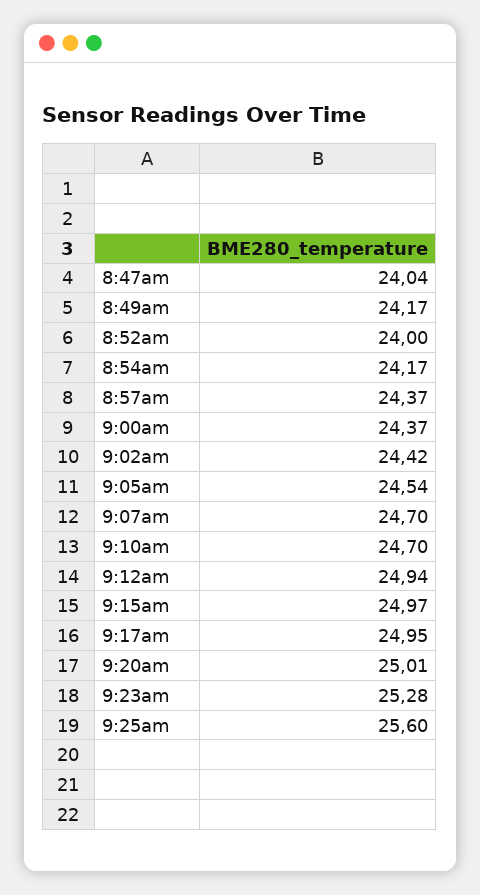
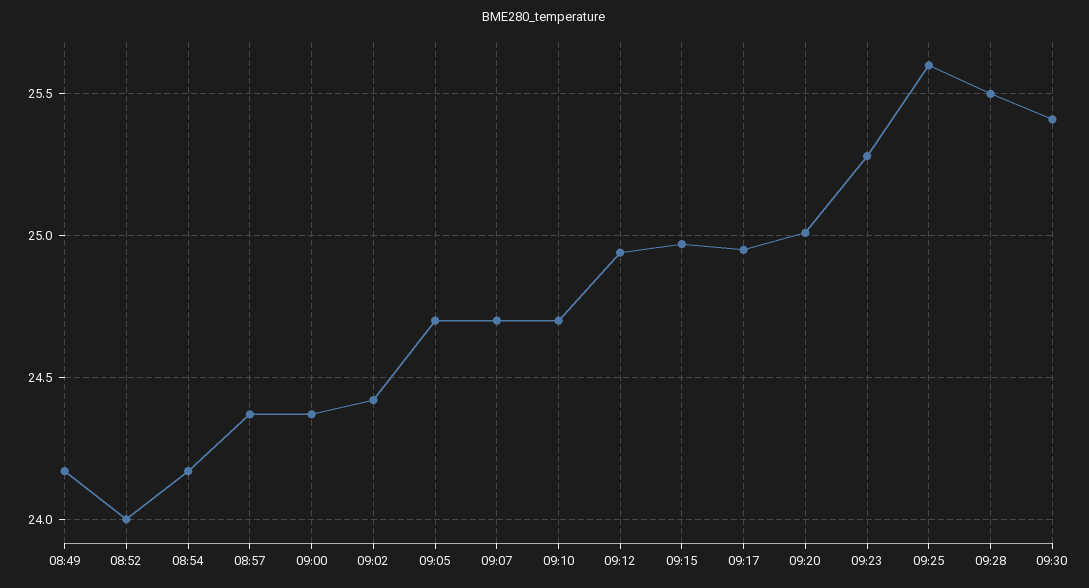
8:47am: 24.04 -> none
9:05am: 24.54 -> 24.7
09:28: none -> 25.5
09:30: none -> 25.4

